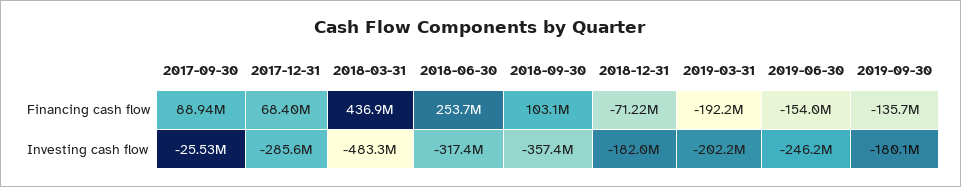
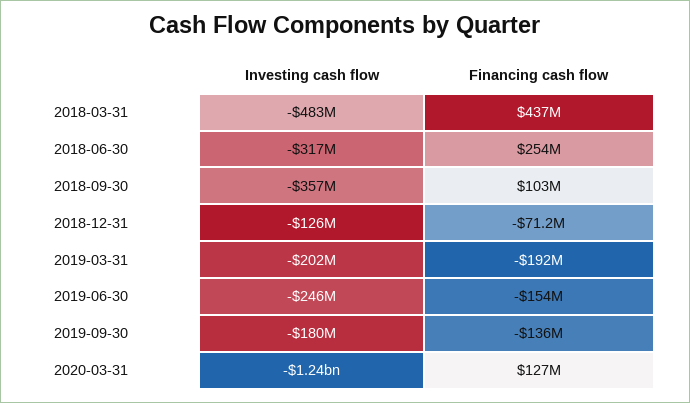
2017-09-30, Financing cash flow: 88940000 -> none
2017-12-31, Financing cash flow: 68400000 -> none
2017-09-30, Investing cash flow: -25530000 -> none
2017-12-31, Investing cash flow: -285600000 -> none
2018-12-31, Investing cash flow: -182000000 -> -126000000
2020-03-31, Investing cash flow: none -> -1240000000
2020-03-31, Financing cash flow: none -> 127000000

